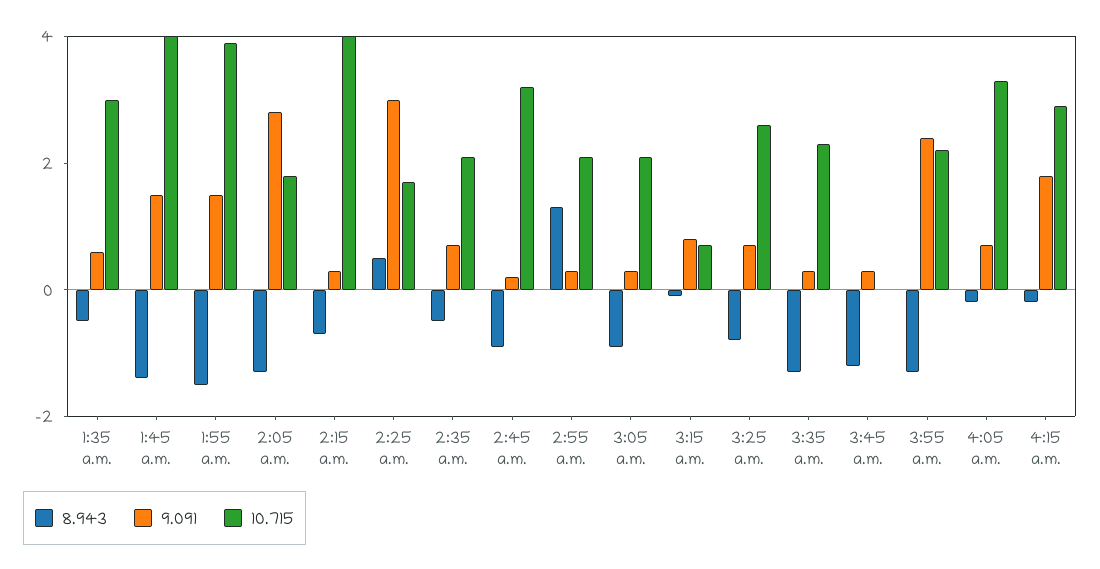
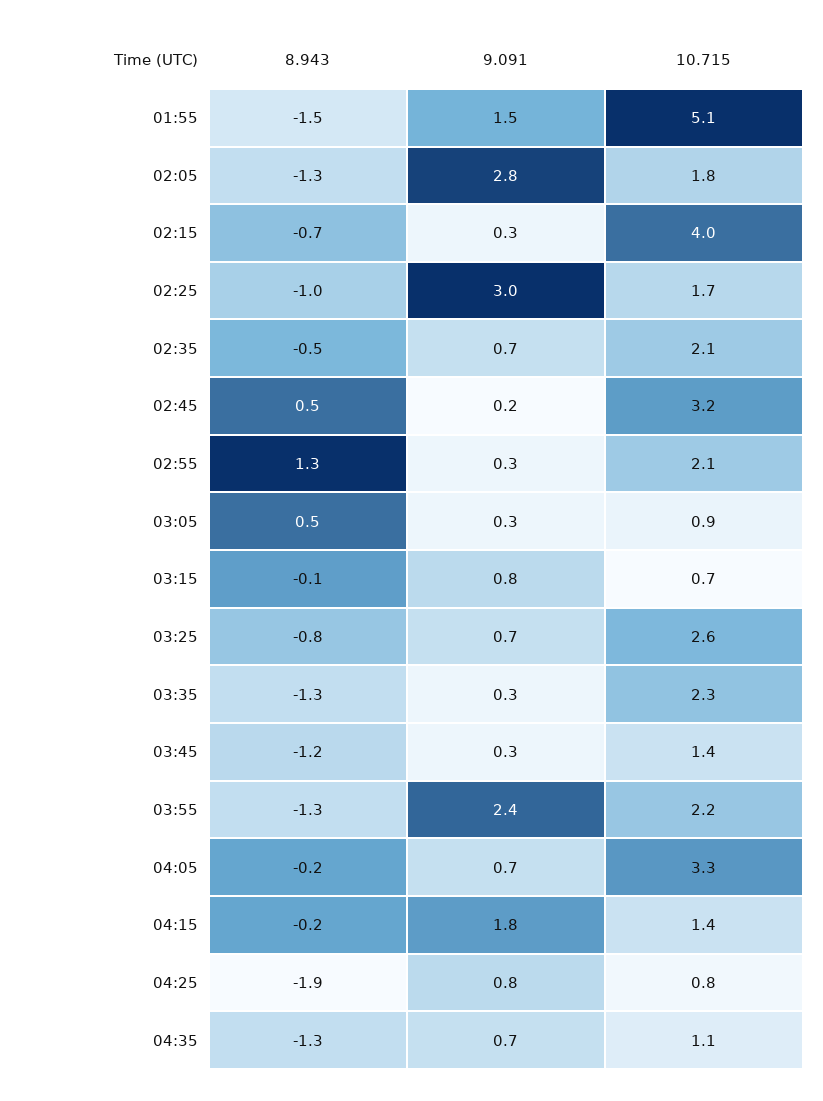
8.943, 1:35 a.m.: -0.5 -> none
9.091, 1:35 a.m.: 0.5 -> none
10.715, 1:35 a.m.: 3 -> none
8.943, 1:45 a.m.: -1.5 -> none
9.091, 1:45 a.m.: 1.5 -> none
10.715, 1:45 a.m.: 4 -> none
10.715, 1:55 a.m.: 4 -> 5.1
8.943, 2:25 a.m.: 0.5 -> -1
8.943, 2:45 a.m.: -1 -> 0.5
8.943, 3:05 a.m.: -1 -> 0.5
10.715, 3:05 a.m.: 2 -> 0.9
10.715, 3:45 a.m.: 0 -> 1.4
10.715, 4:15 a.m.: 3 -> 1.4
8.943, 04:25: none -> -1.9
9.091, 04:25: none -> 0.8
10.715, 04:25: none -> 0.8
8.943, 04:35: none -> -1.3
9.091, 04:35: none -> 0.7
10.715, 04:35: none -> 1.1

